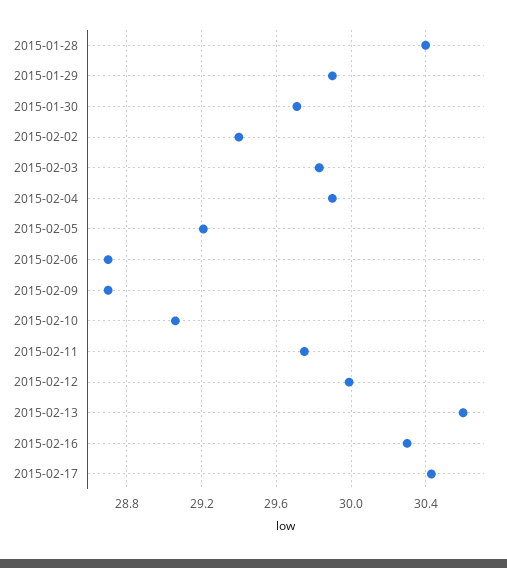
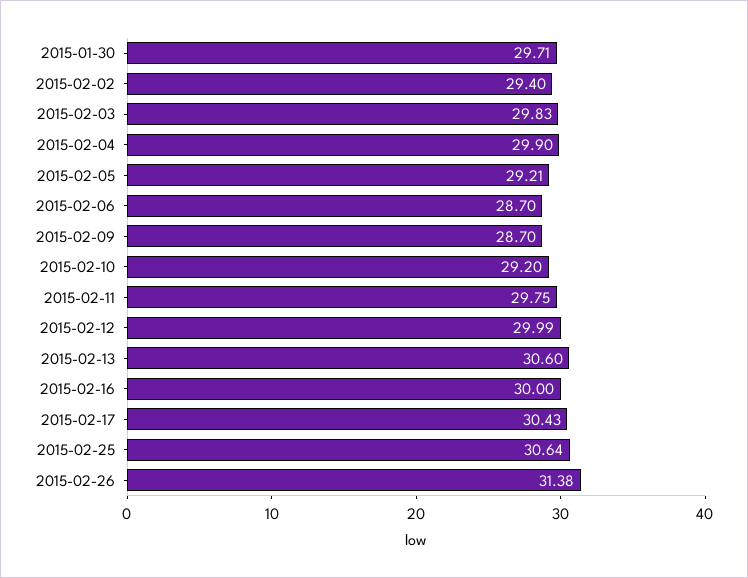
2015-01-28: 30.4 -> none
2015-01-29: 29.9 -> none
2015-02-10: 29.05 -> 29.2
2015-02-16: 30.3 -> 30
2015-02-25: none -> 30.64
2015-02-26: none -> 31.38

